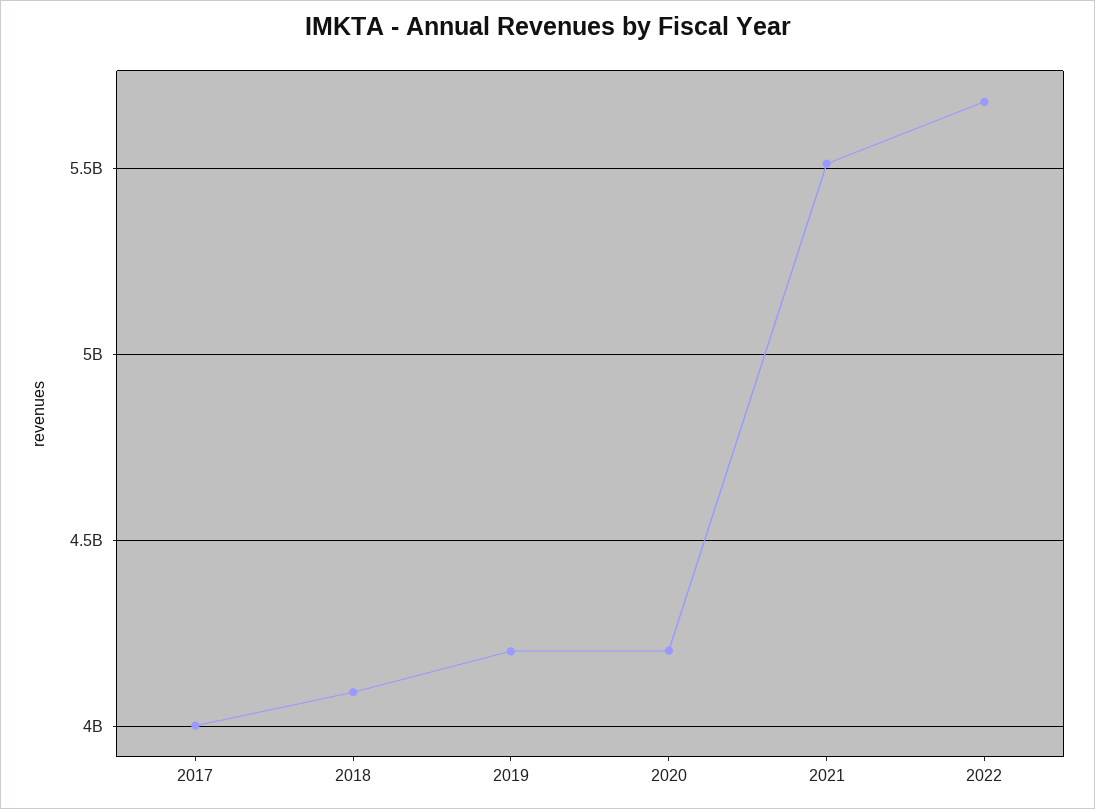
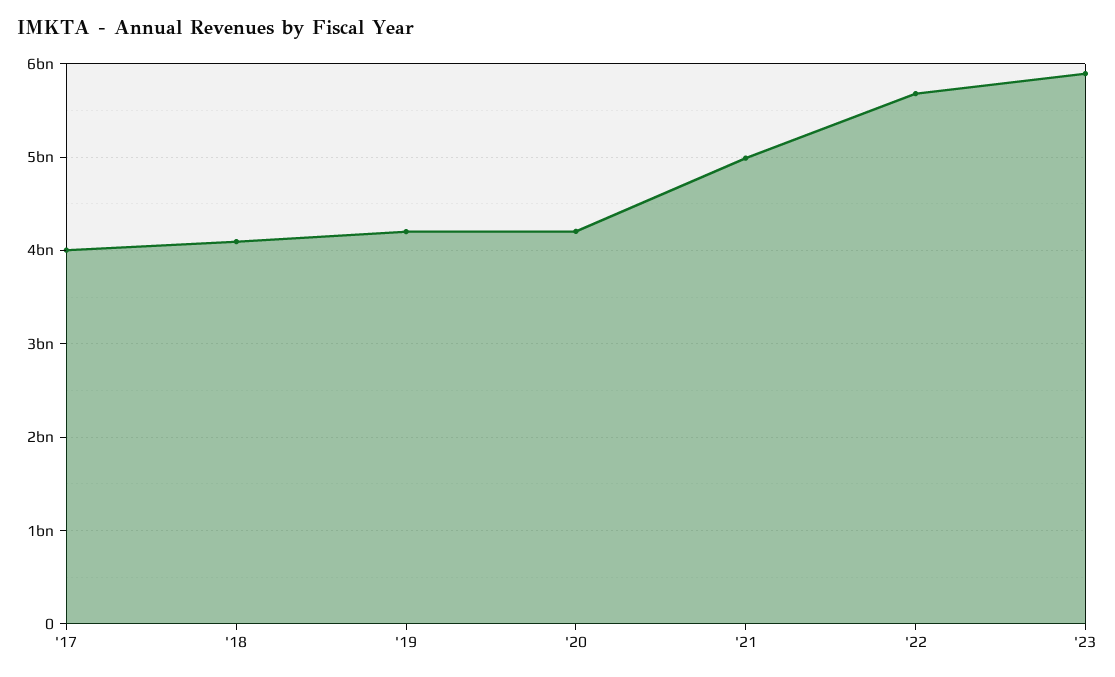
2021: 5500000000 -> 5000000000
'23: none -> 5900000000

